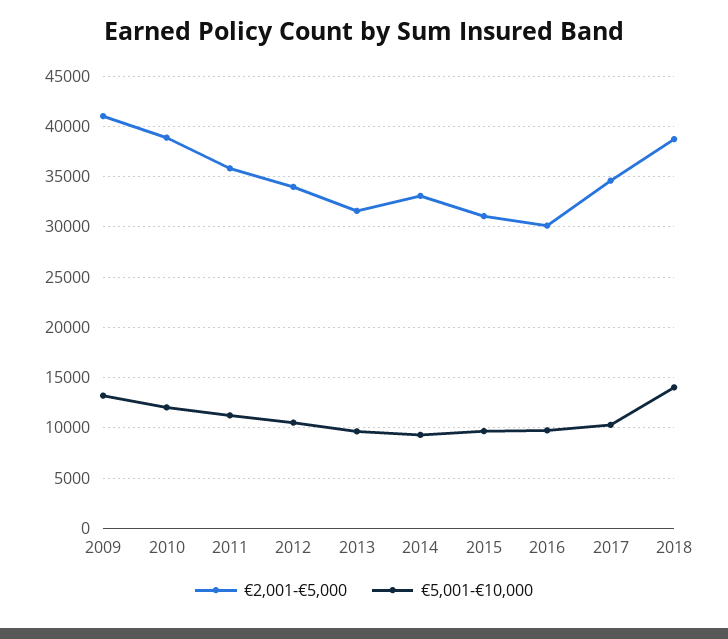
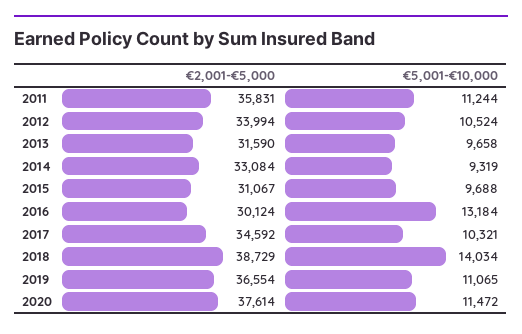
€2,001-€5,000, 2009: 41000 -> none
€5,001-€10,000, 2009: 13000 -> none
€2,001-€5,000, 2010: 39000 -> none
€5,001-€10,000, 2010: 12000 -> none
€5,001-€10,000, 2016: 10000 -> 13184
€2,001-€5,000, 2019: none -> 36554
€5,001-€10,000, 2019: none -> 11065
€2,001-€5,000, 2020: none -> 37614
€5,001-€10,000, 2020: none -> 11472

